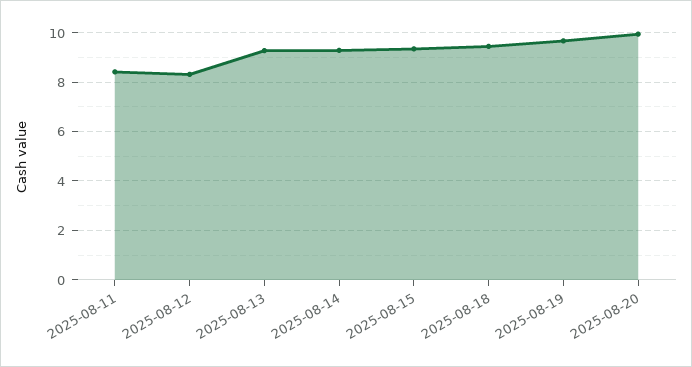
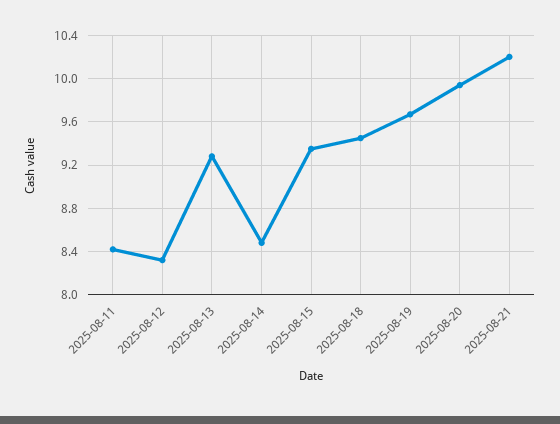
2025-08-14: 9.25 -> 8.5
2025-08-21: none -> 10.2

